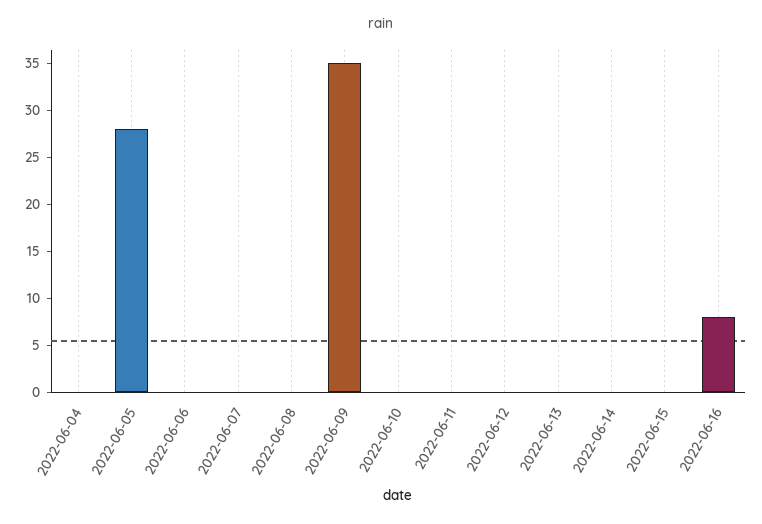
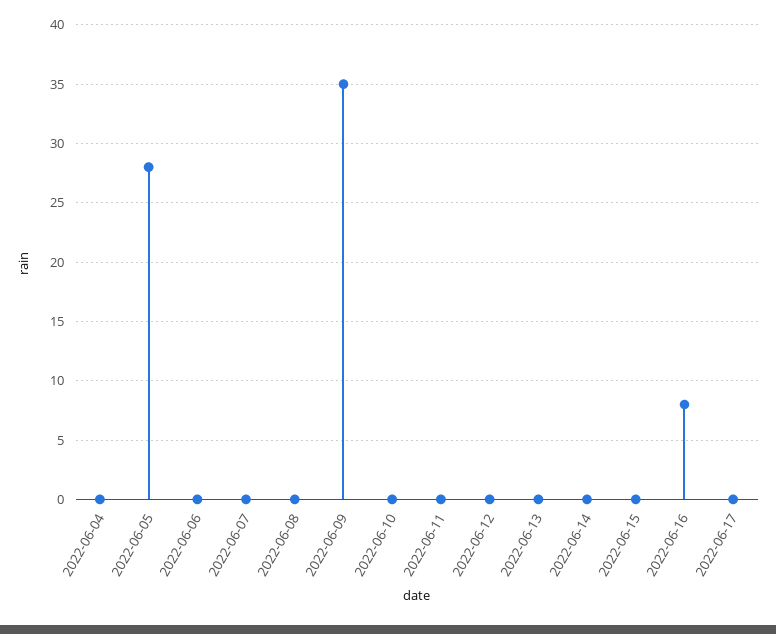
2022-06-17: none -> 0

